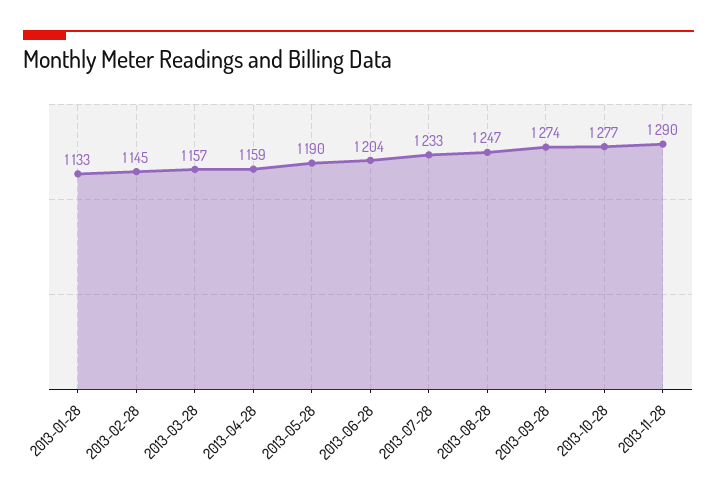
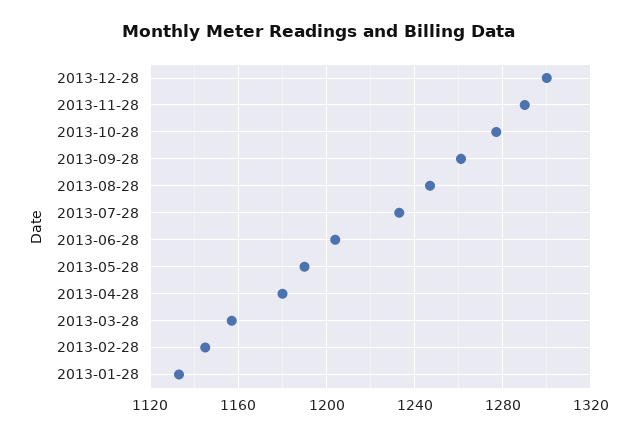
2013-04-28: 1159 -> 1180
2013-09-28: 1274 -> 1260
2013-12-28: none -> 1300

